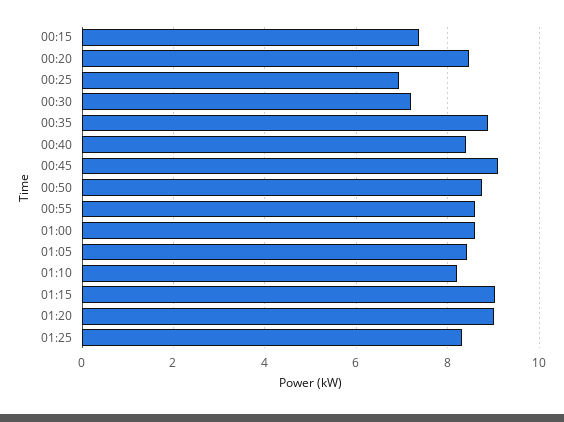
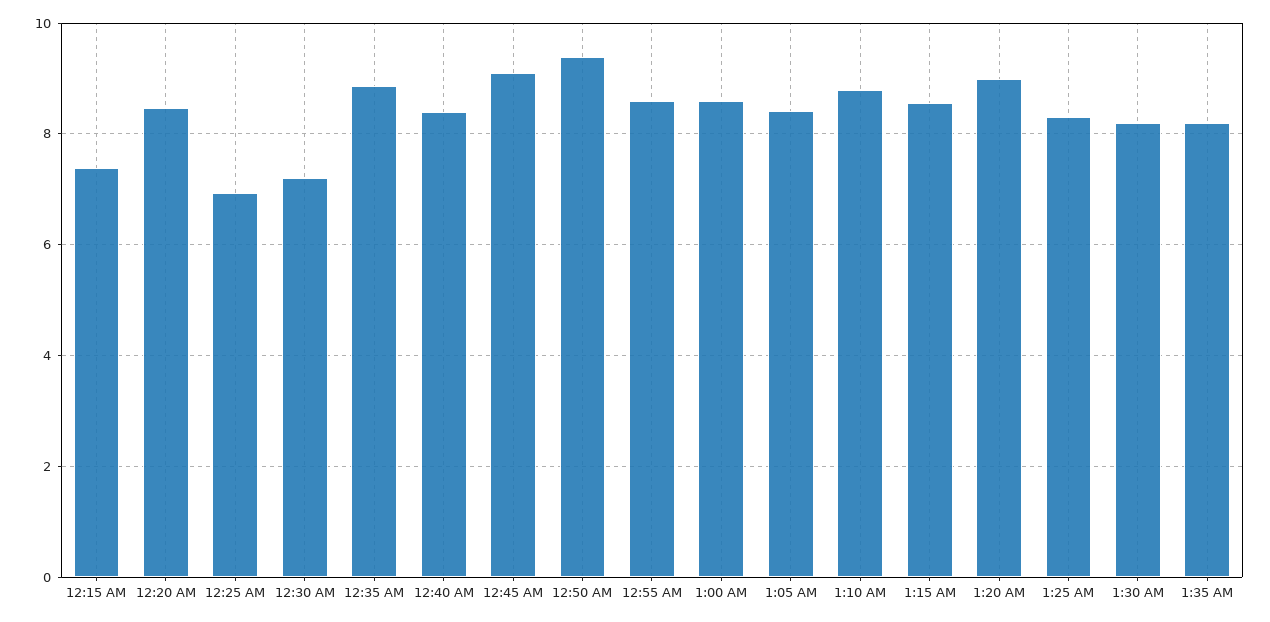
00:50: 8.8 -> 9.4
01:10: 8.2 -> 8.8
01:15: 9 -> 8.6
1:30 AM: none -> 8.2
1:35 AM: none -> 8.2

